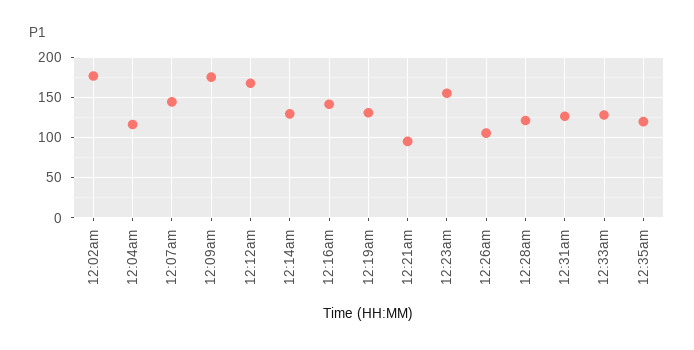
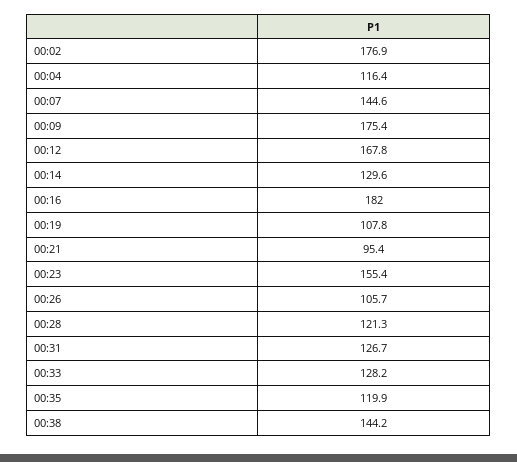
12:16am: 140 -> 182
12:19am: 130 -> 107.8
00:38: none -> 144.2

